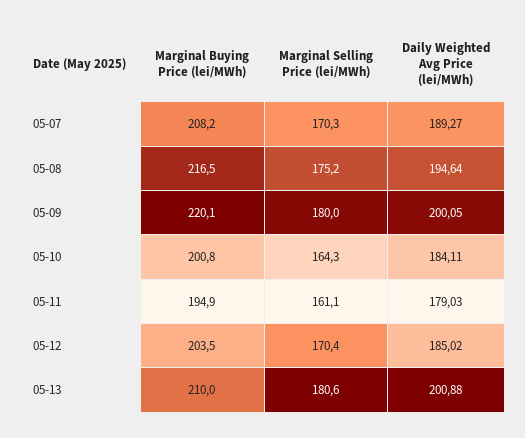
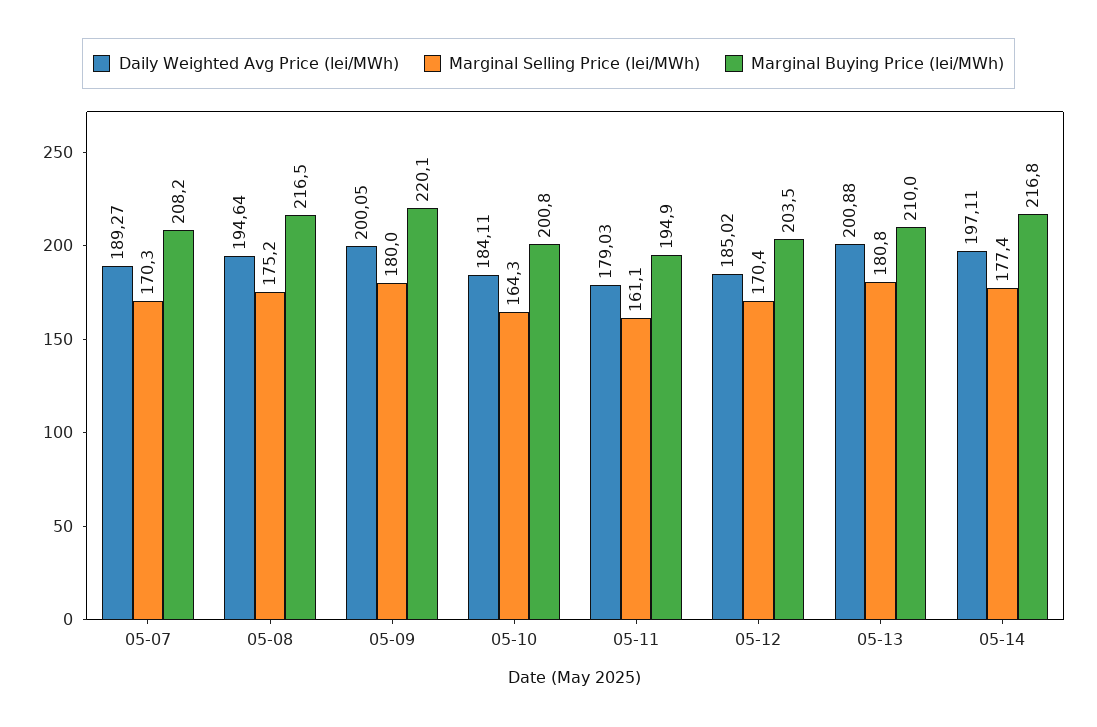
Marginal Selling Price (lei/MWh), 05-13: 180.6 -> 180.8
Daily Weighted Avg Price (lei/MWh), 05-14: none -> 197.11
Marginal Selling Price (lei/MWh), 05-14: none -> 177.4
Marginal Buying Price (lei/MWh), 05-14: none -> 216.8

